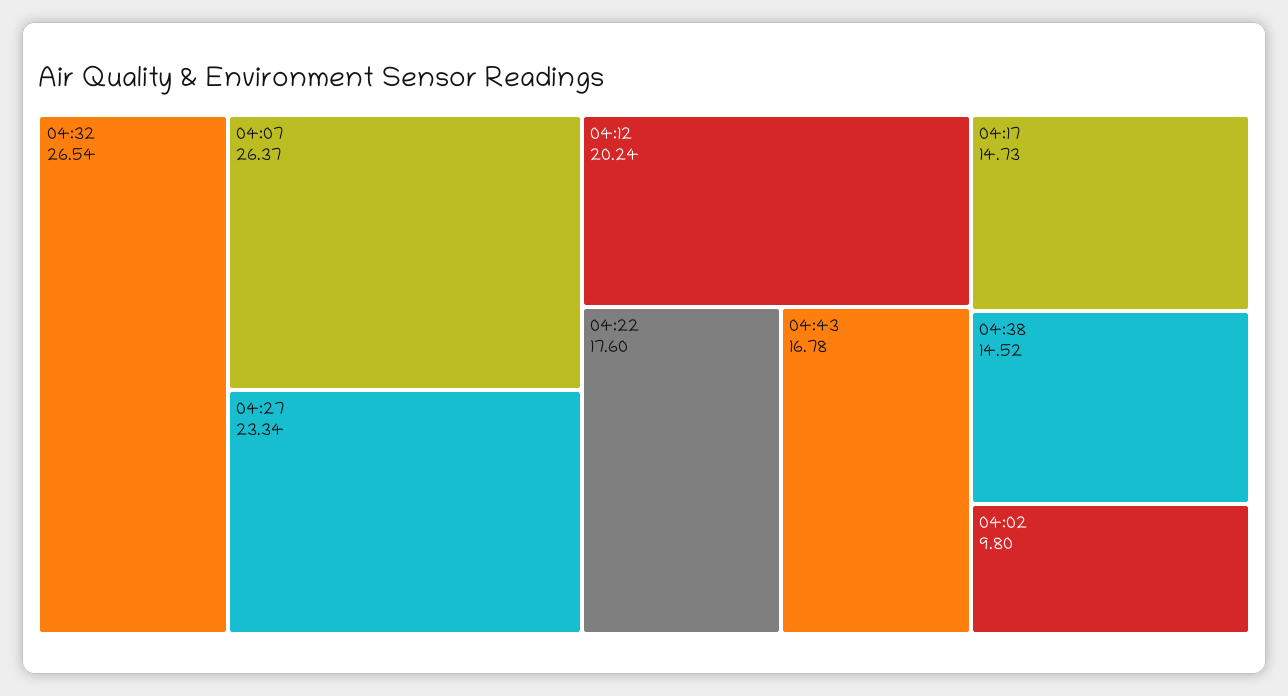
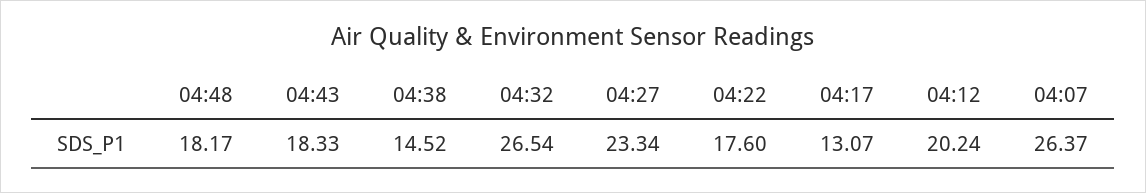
04:43: 16.78 -> 18.33
04:17: 14.73 -> 13.07
04:02: 9.8 -> none
04:48: none -> 18.17

